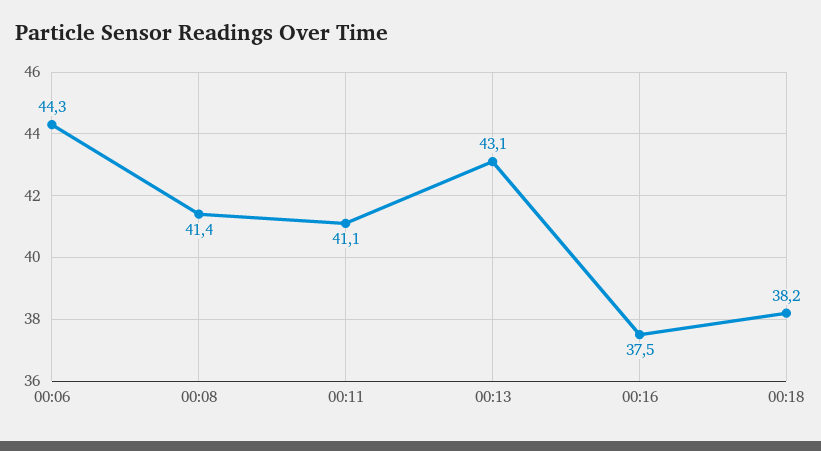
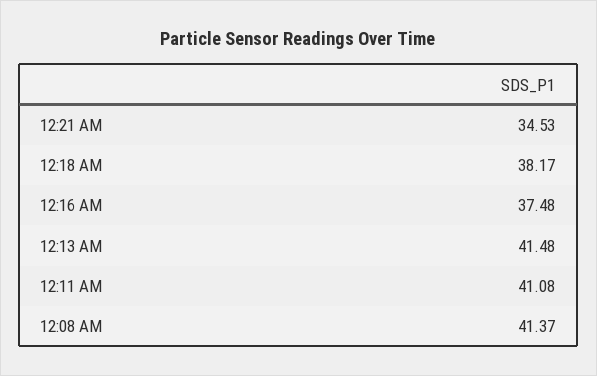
00:06: 44.3 -> none
00:13: 43.1 -> 41.48
12:21 AM: none -> 34.53

